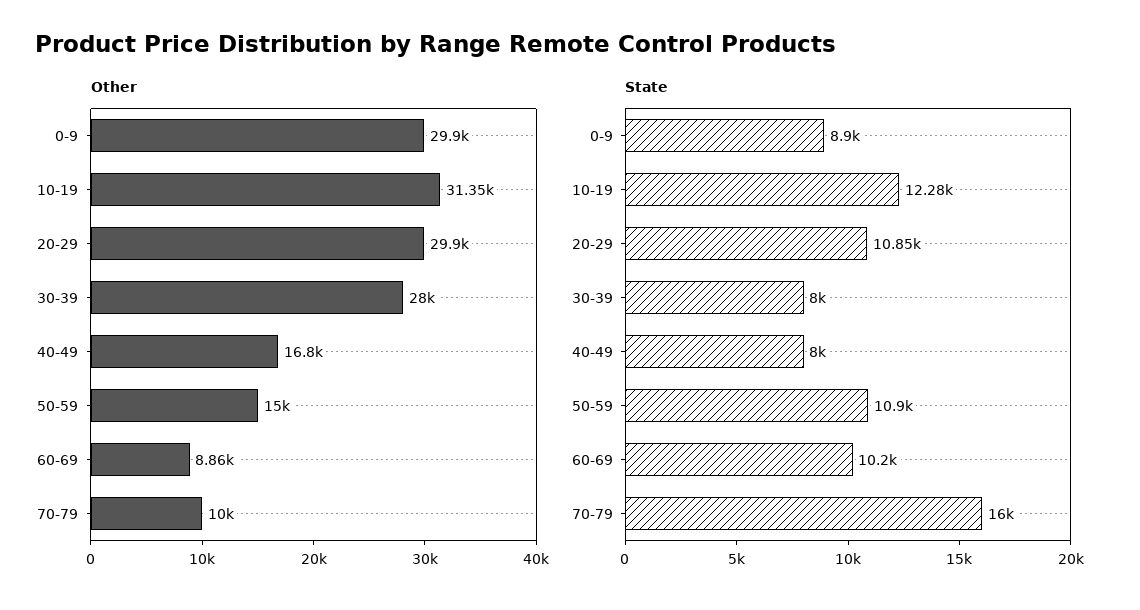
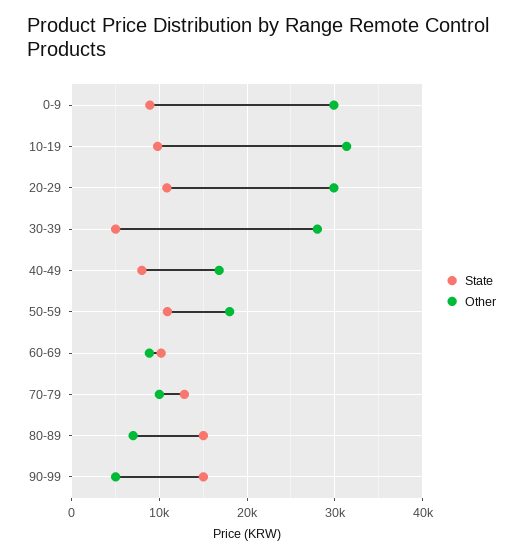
Other, 50-59: 15000 -> 18000
State, 10-19: 12280 -> 10000
State, 30-39: 8000 -> 5000
State, 70-79: 16000 -> 13000
State, 80-89: none -> 15000
Other, 80-89: none -> 7000
State, 90-99: none -> 15000
Other, 90-99: none -> 5000

